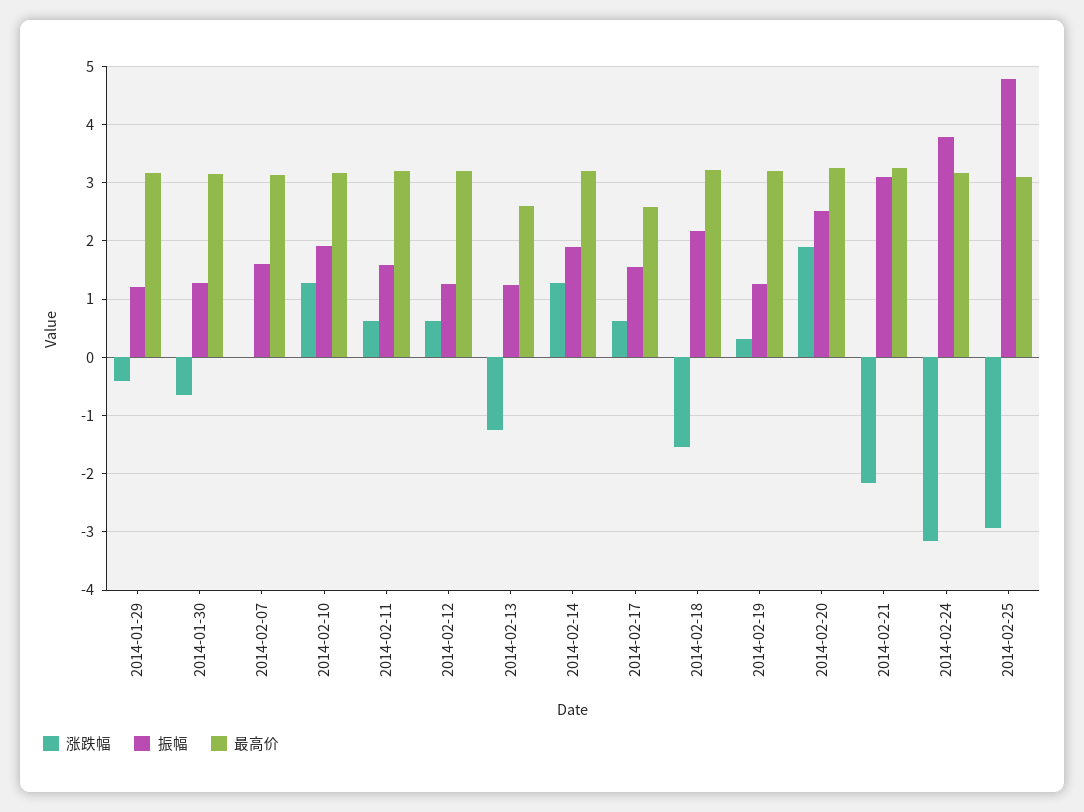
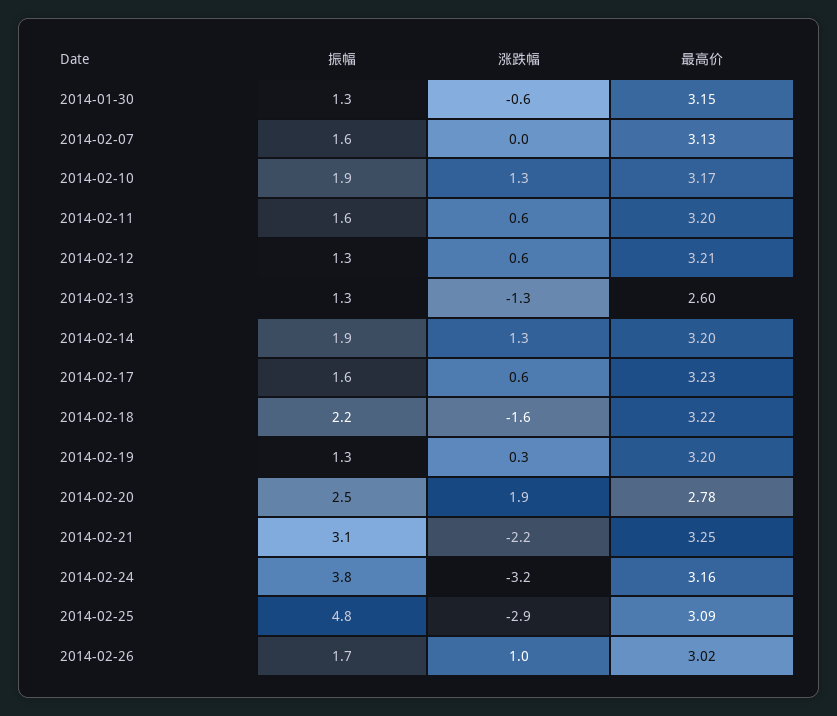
涨跌幅, 2014-01-29: -0.4 -> none
振幅, 2014-01-29: 1.2 -> none
最高价, 2014-01-29: 3.2 -> none
最高价, 2014-02-17: 2.6 -> 3.23
最高价, 2014-02-20: 3.2 -> 2.78
振幅, 2014-02-26: none -> 1.7
涨跌幅, 2014-02-26: none -> 1
最高价, 2014-02-26: none -> 3.02

